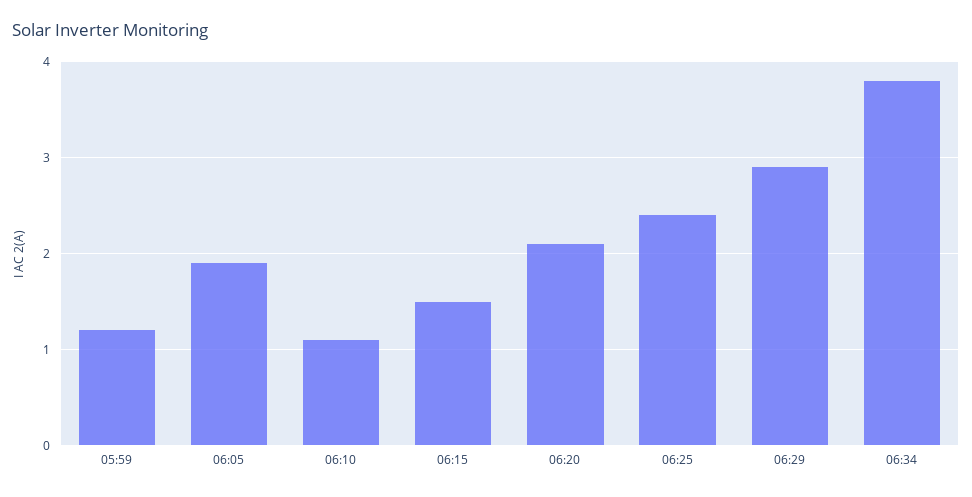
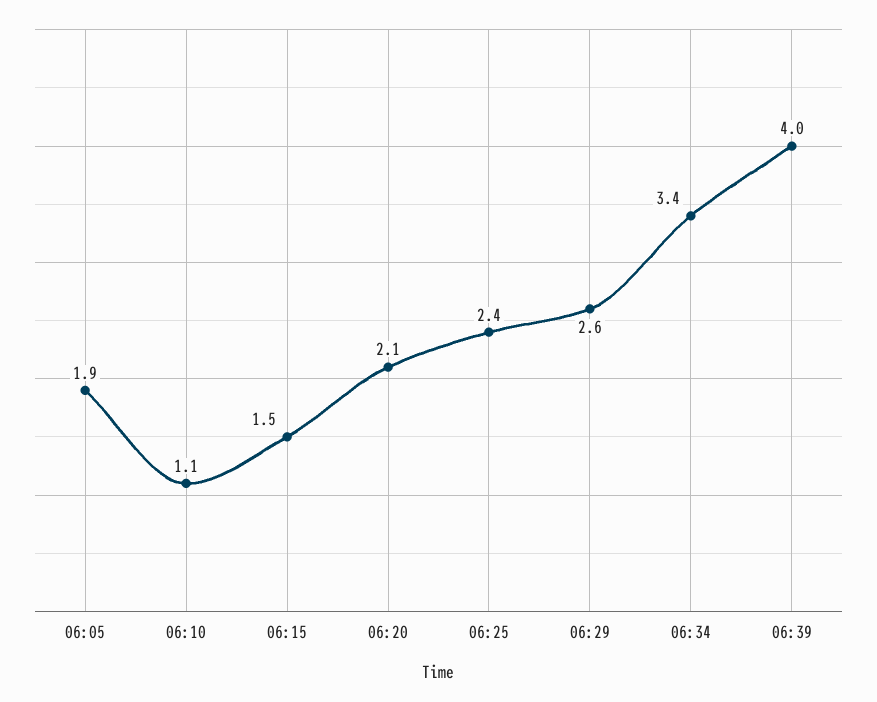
05:59: 1.2 -> none
06:29: 2.9 -> 2.6
06:34: 3.8 -> 3.4
06:39: none -> 4

